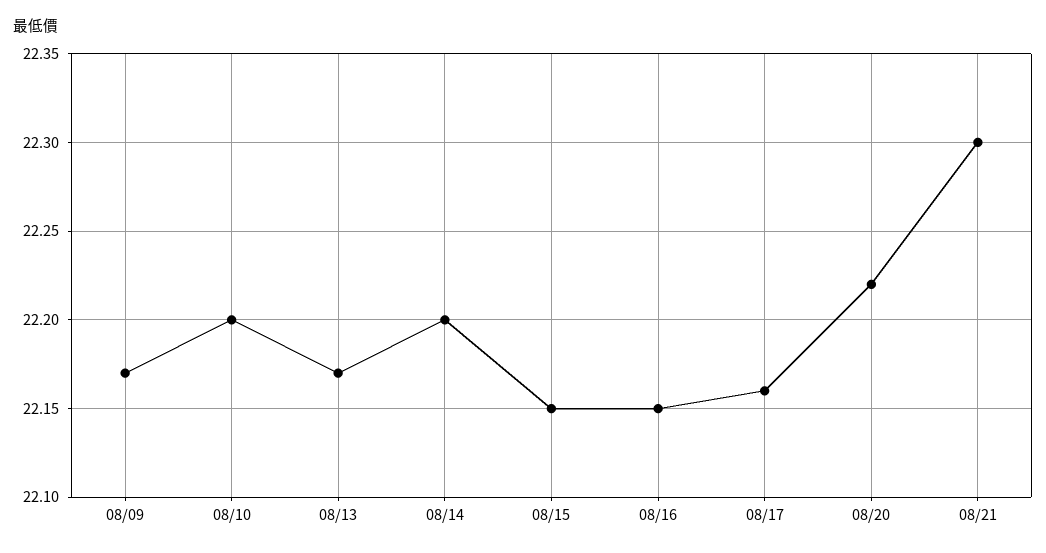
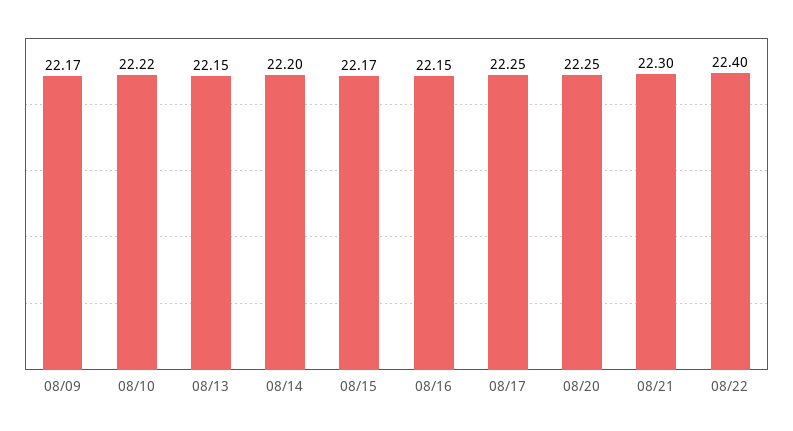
08/10: 22.2 -> 22.22
08/13: 22.17 -> 22.15
08/15: 22.15 -> 22.17
08/17: 22.16 -> 22.25
08/20: 22.22 -> 22.25
08/22: none -> 22.4

